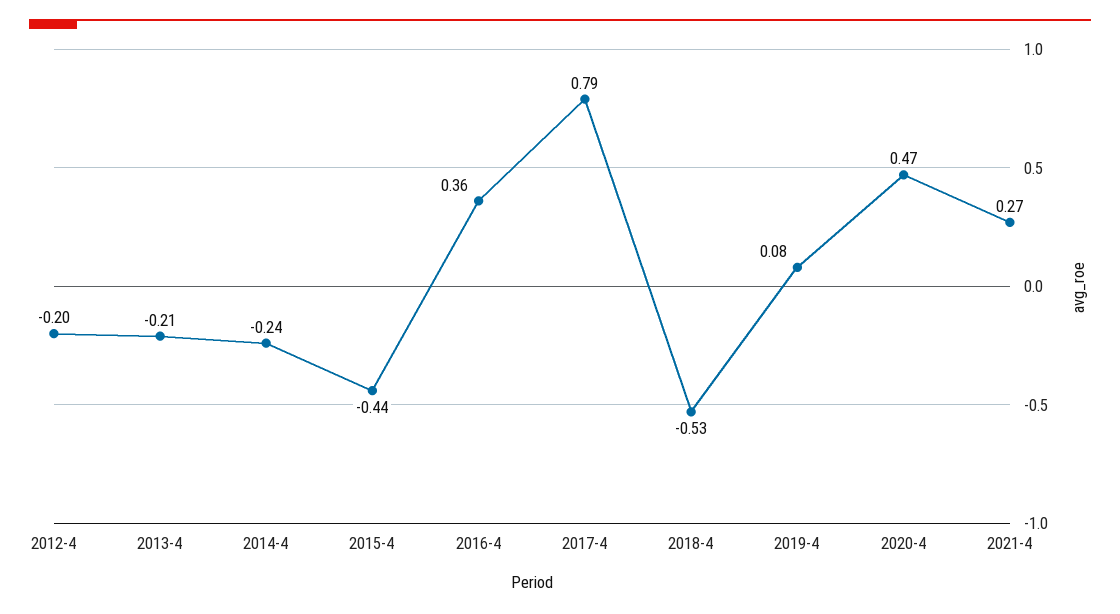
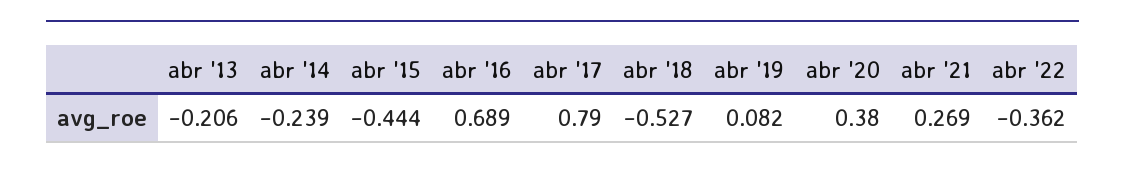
2012-4: -0.2 -> none
2016-4: 0.36 -> 0.689
2020-4: 0.47 -> 0.38
abr '22: none -> -0.362

